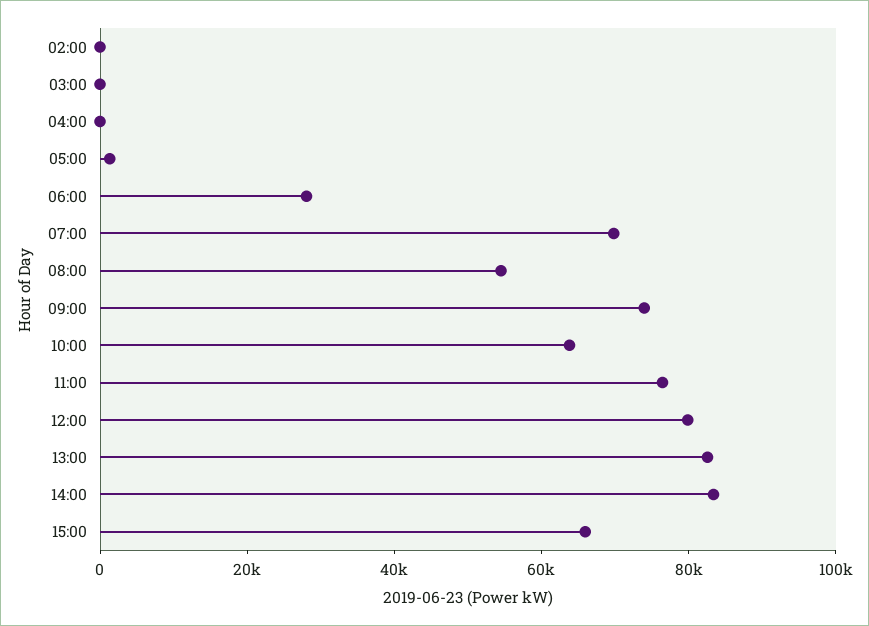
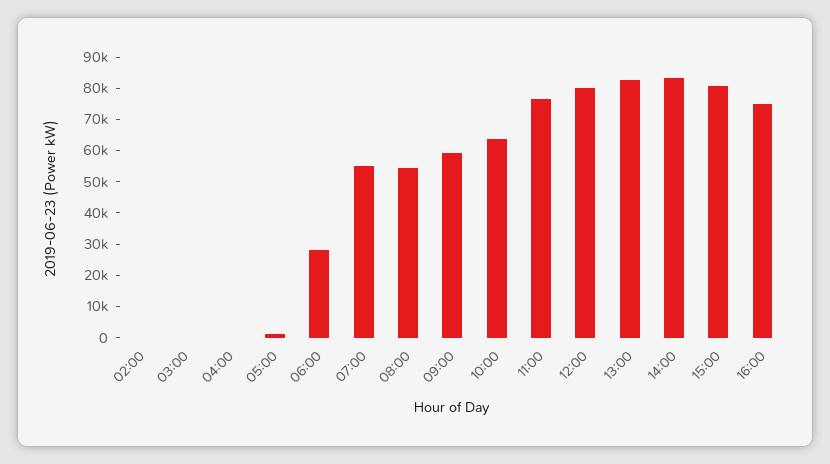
07:00: 70000 -> 55000
09:00: 75000 -> 60000
15:00: 65000 -> 80000
16:00: none -> 75000

